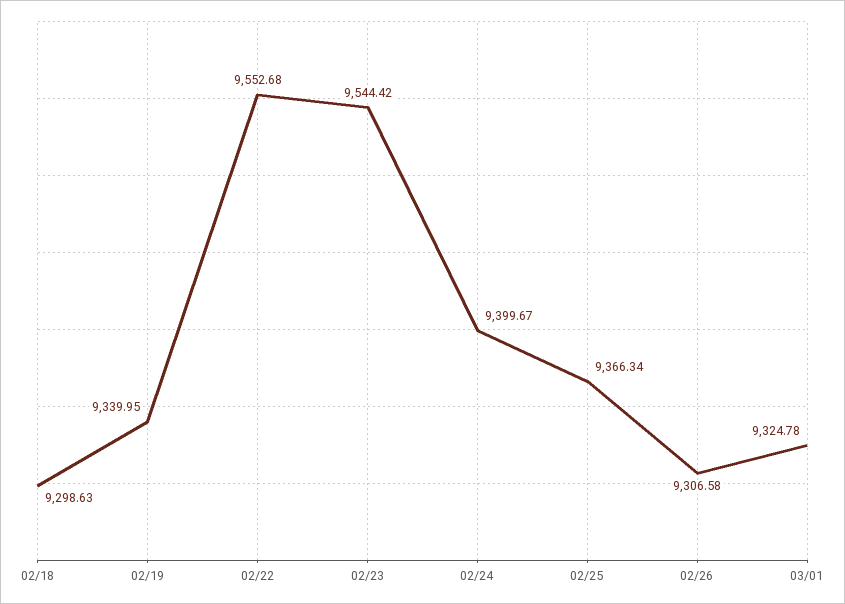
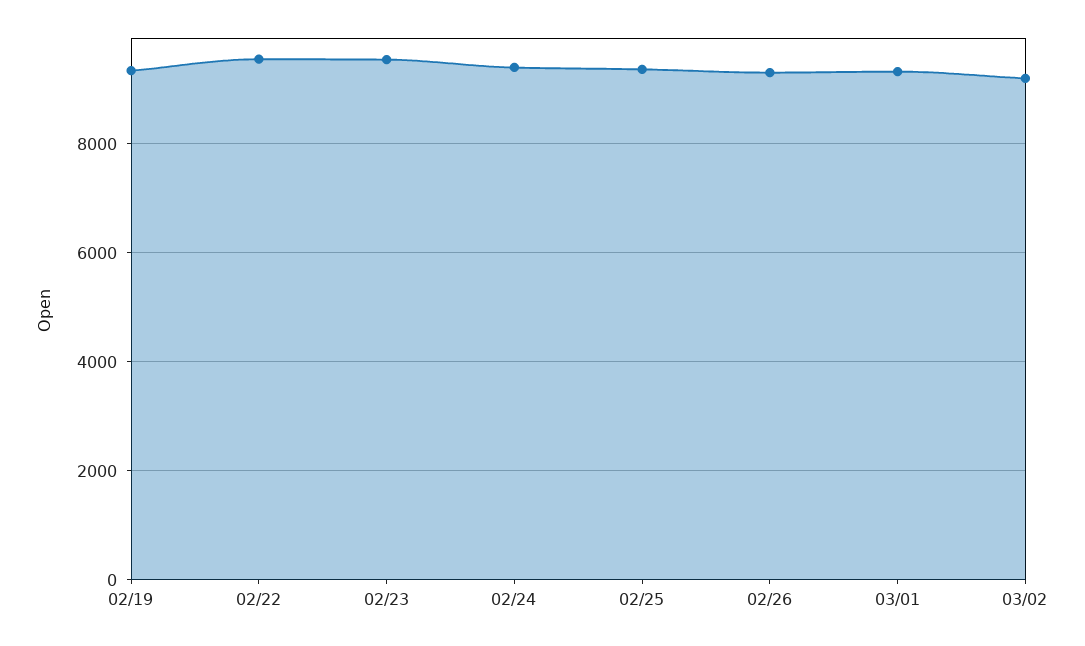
02/18: 9298.63 -> none
03/02: none -> 9200

